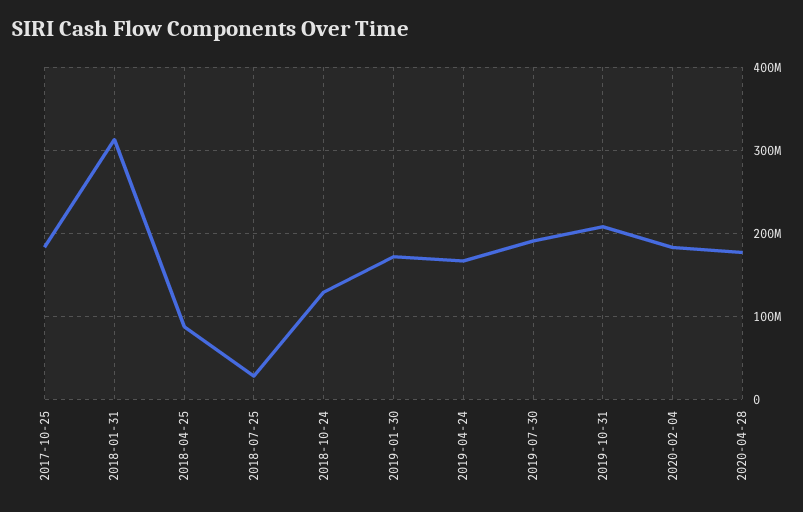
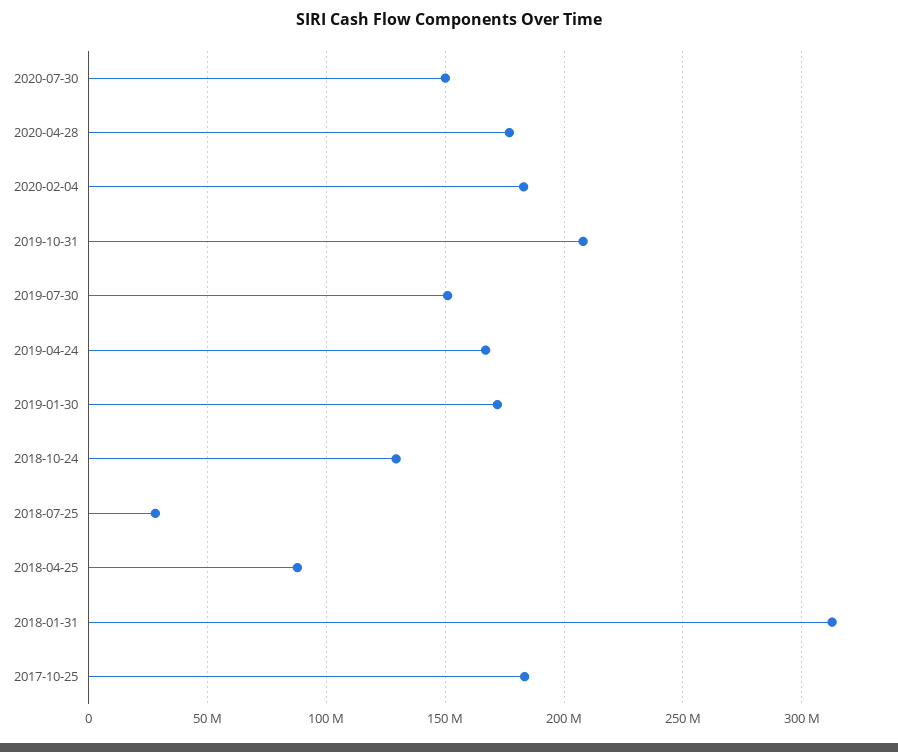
2019-07-30: 190000000 -> 150000000
2020-07-30: none -> 150000000

